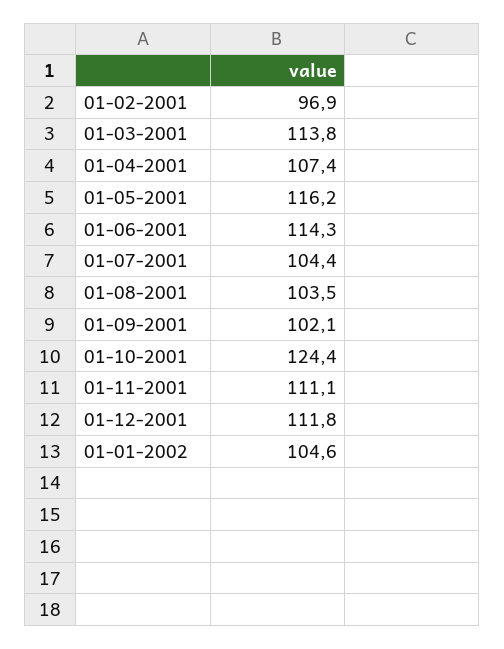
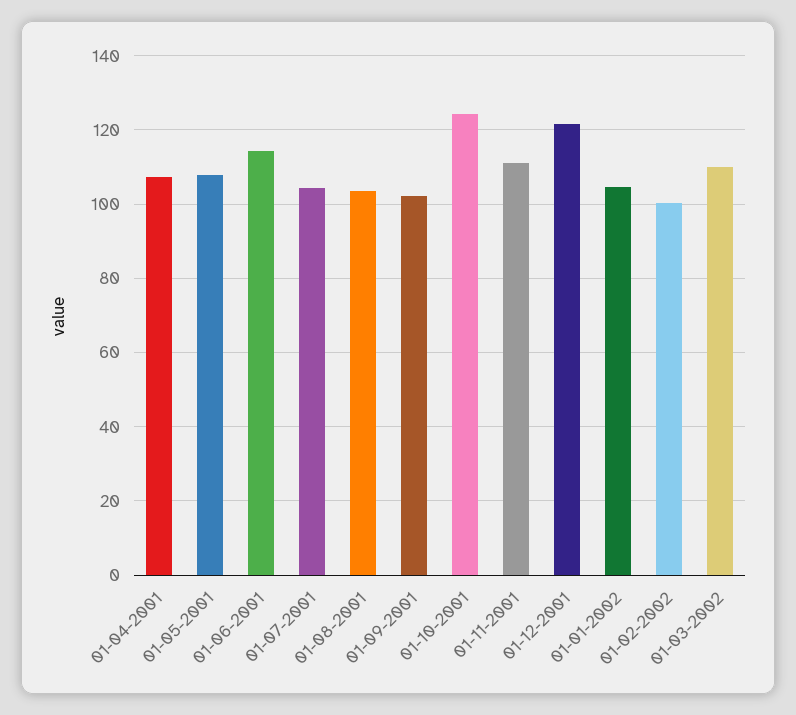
01-02-2001: 96.9 -> none
01-03-2001: 113.8 -> none
01-05-2001: 116.2 -> 108
01-12-2001: 111.8 -> 122
01-02-2002: none -> 100
01-03-2002: none -> 110

